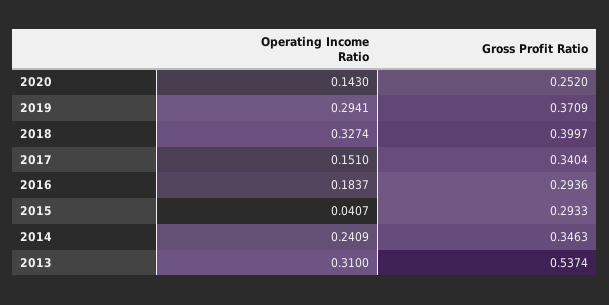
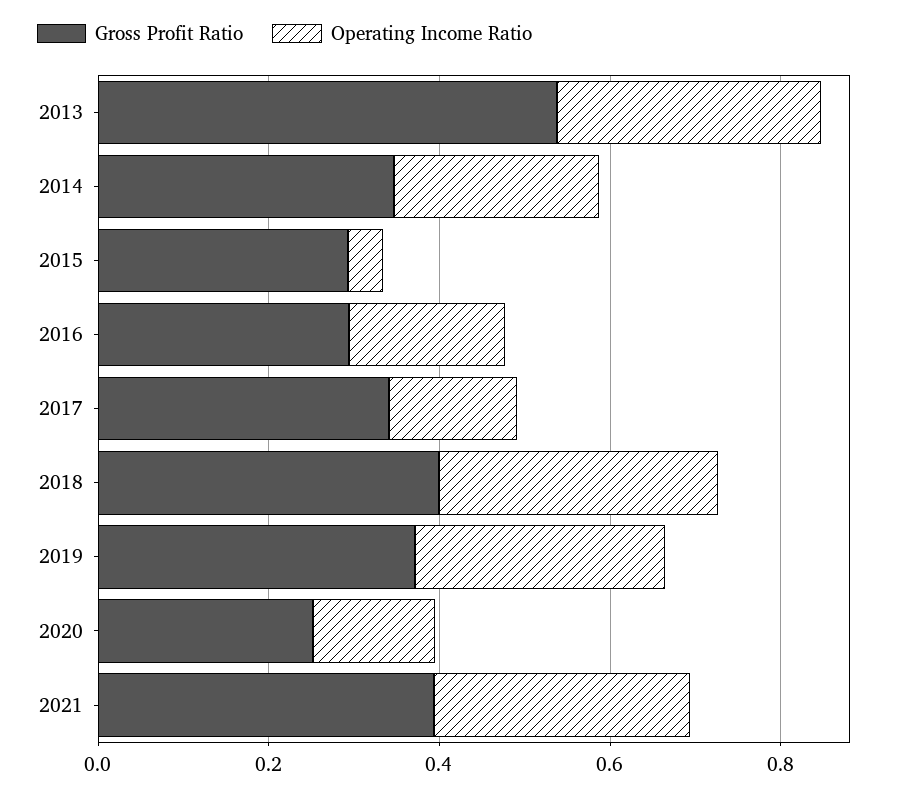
Gross Profit Ratio, 2021: none -> 0.4
Operating Income Ratio, 2021: none -> 0.3

